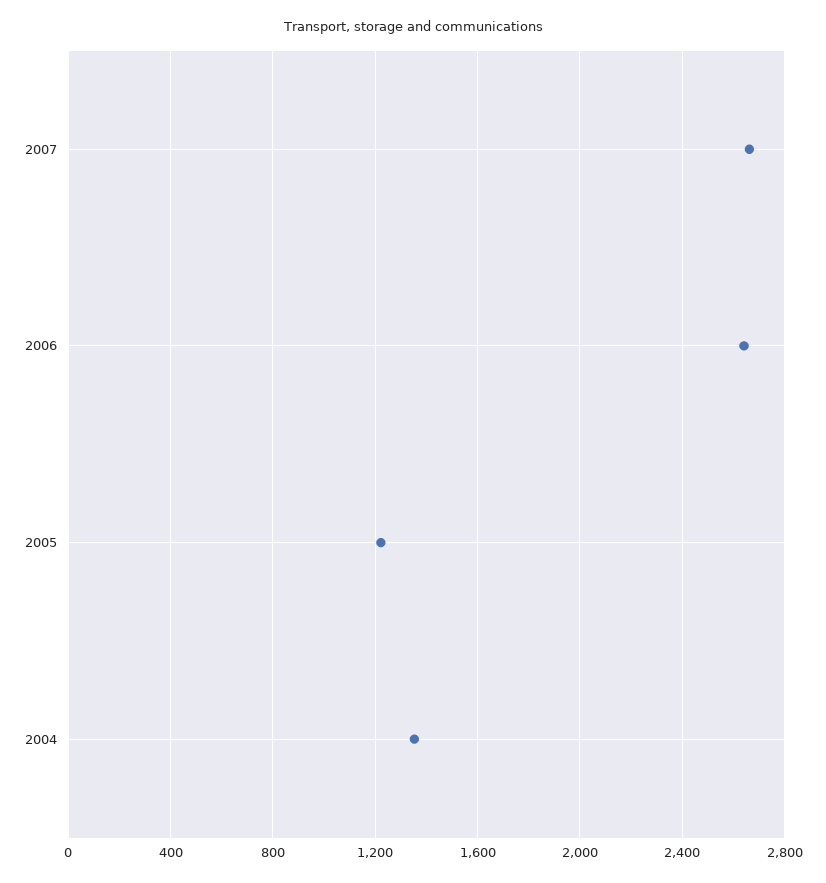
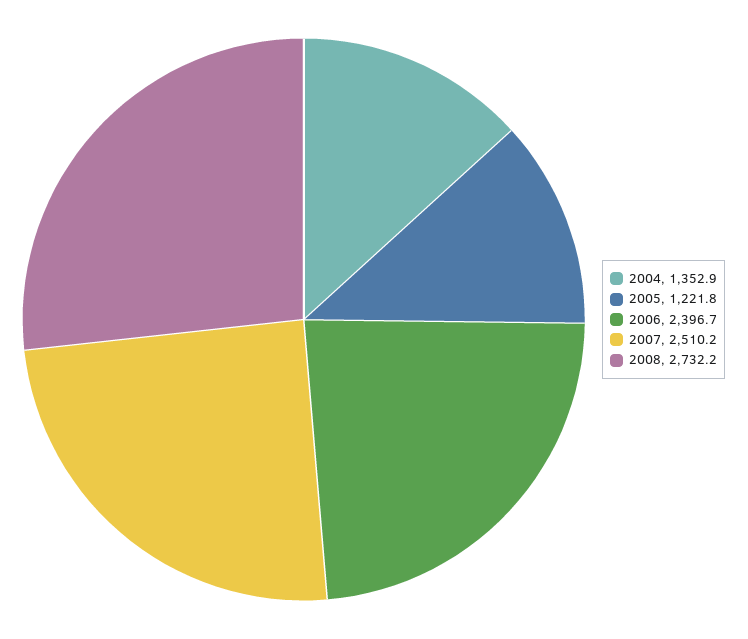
2007: 2650 -> 2510.2
2006: 2650 -> 2396.7
2008: none -> 2732.2

